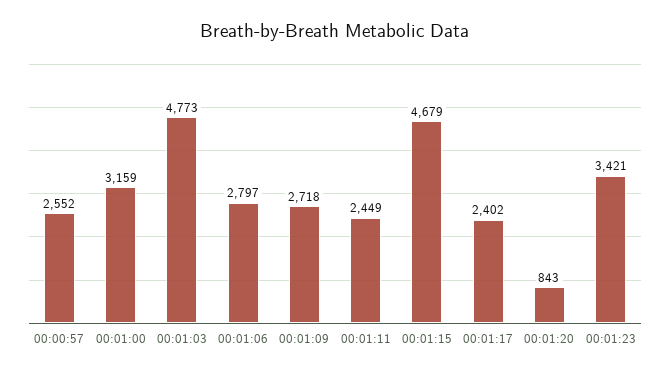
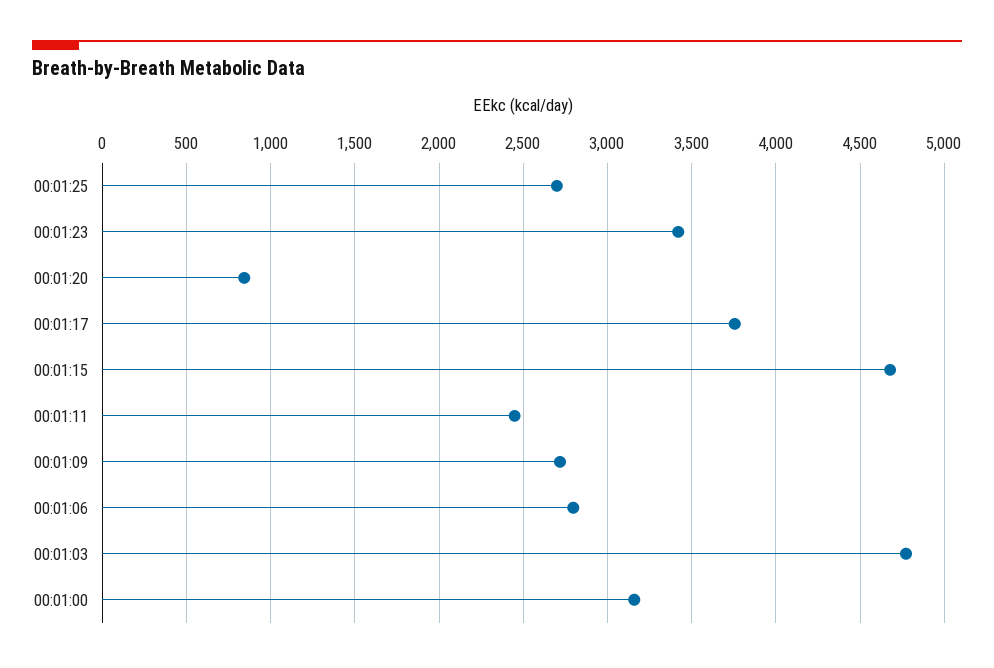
00:00:57: 2552 -> none
00:01:17: 2402 -> 3750
00:01:25: none -> 2700

